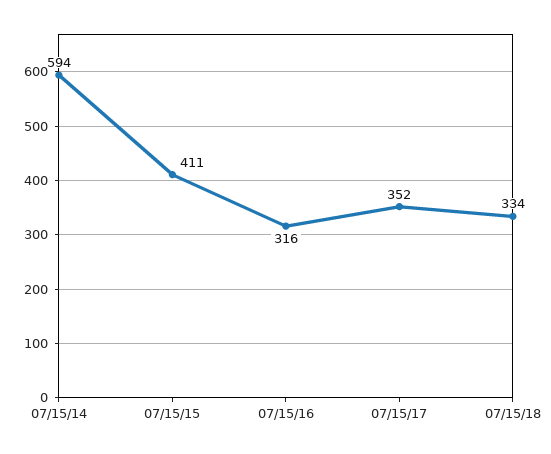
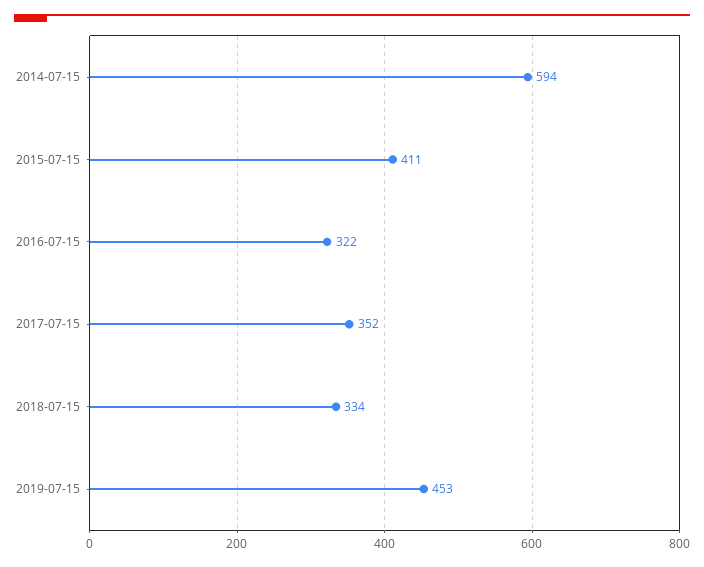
07/15/16: 316 -> 322
2019-07-15: none -> 453

